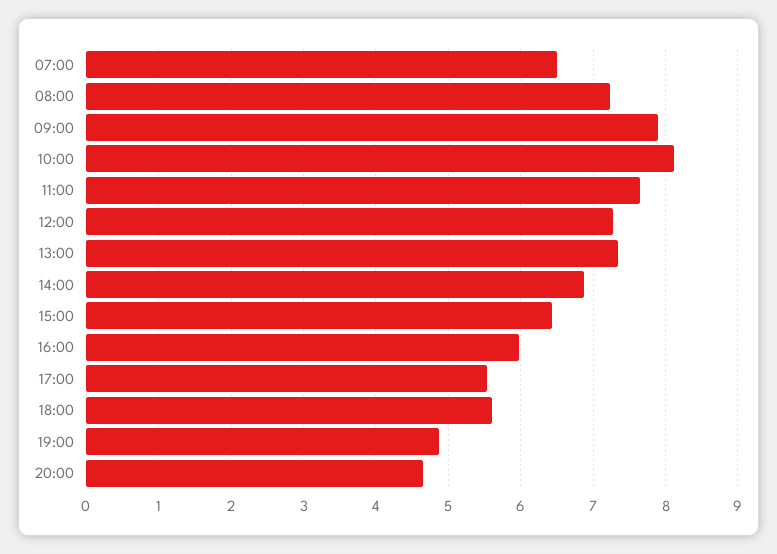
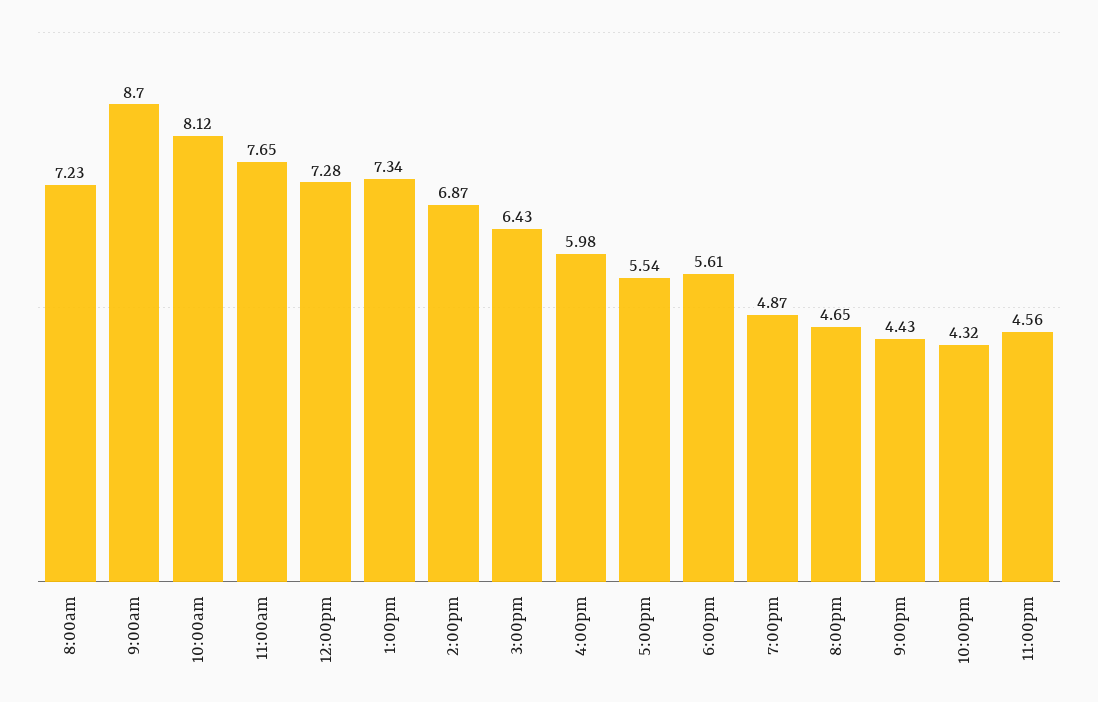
07:00: 6.5 -> none
09:00: 7.9 -> 8.7
9:00pm: none -> 4.43
10:00pm: none -> 4.32
11:00pm: none -> 4.56

